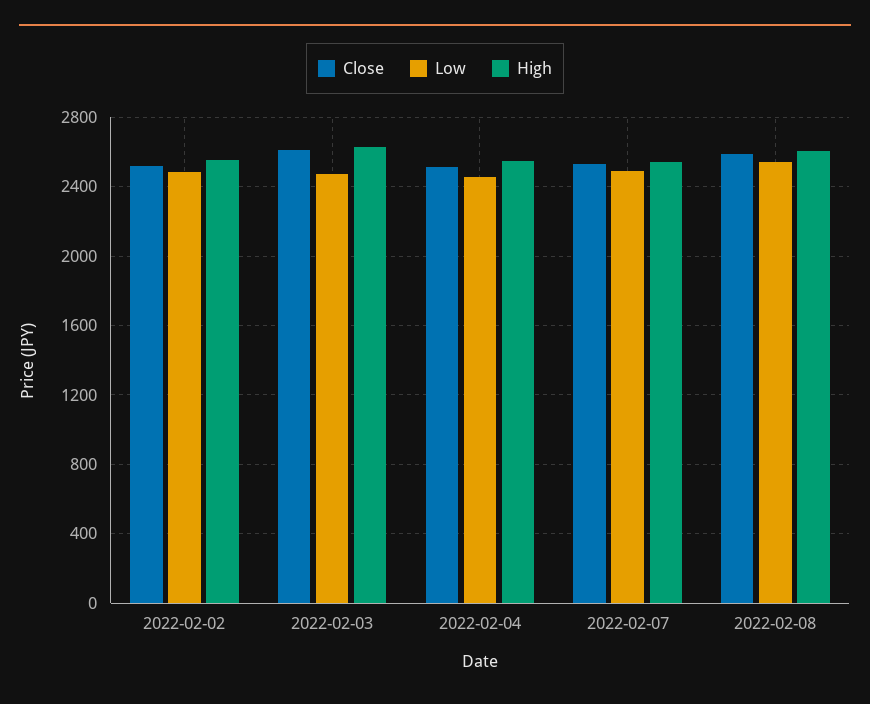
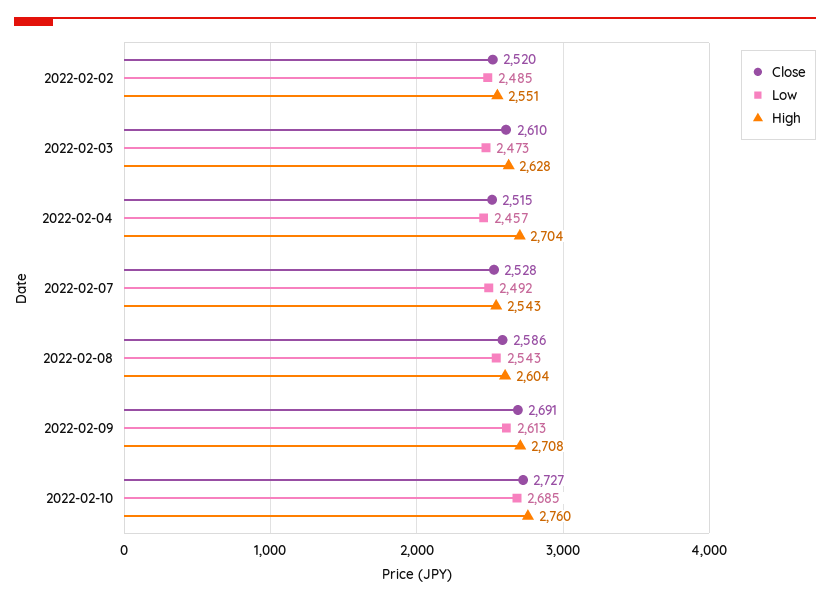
High, 2022-02-04: 2550 -> 2704
Close, 2022-02-09: none -> 2691
Low, 2022-02-09: none -> 2613
High, 2022-02-09: none -> 2708
Close, 2022-02-10: none -> 2727
Low, 2022-02-10: none -> 2685
High, 2022-02-10: none -> 2760

